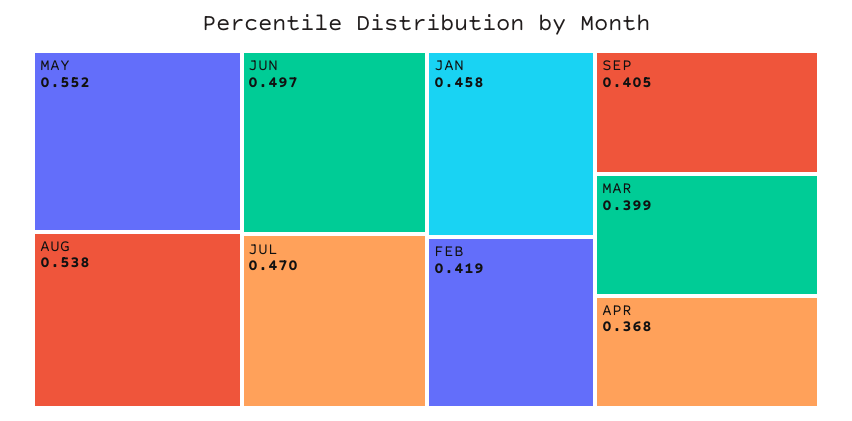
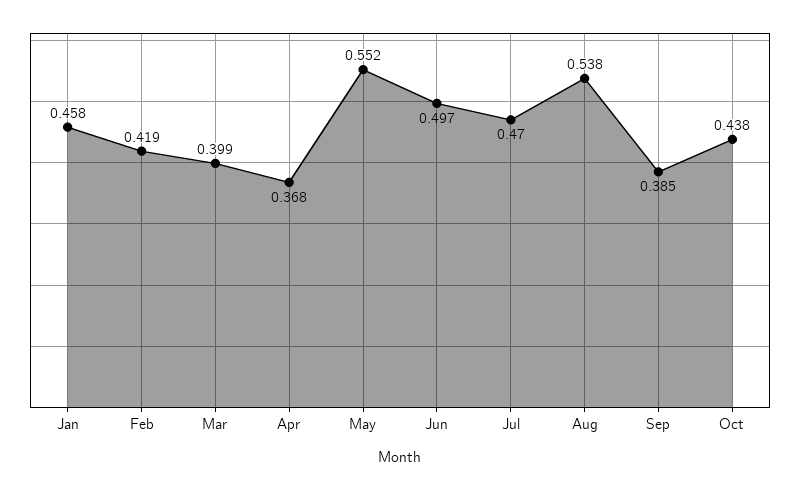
SEP: 0.405 -> 0.385
Oct: none -> 0.438

